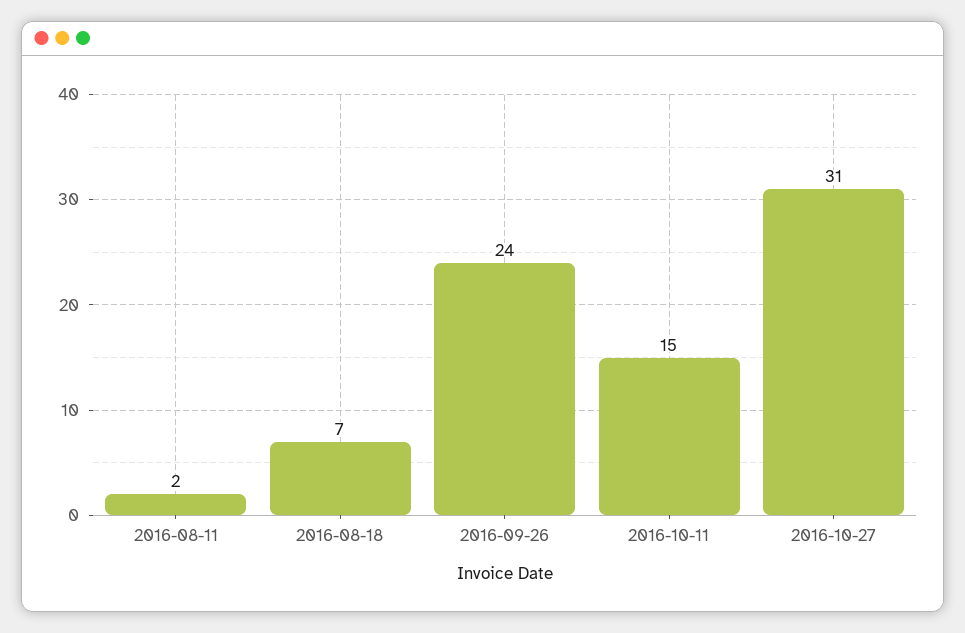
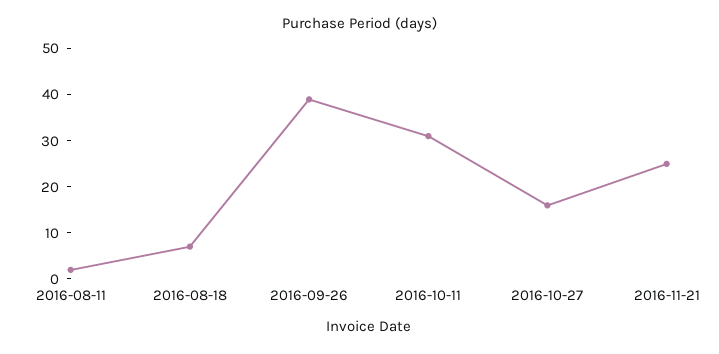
2016-09-26: 24 -> 40
2016-10-11: 15 -> 30
2016-10-27: 31 -> 15
2016-11-21: none -> 25

